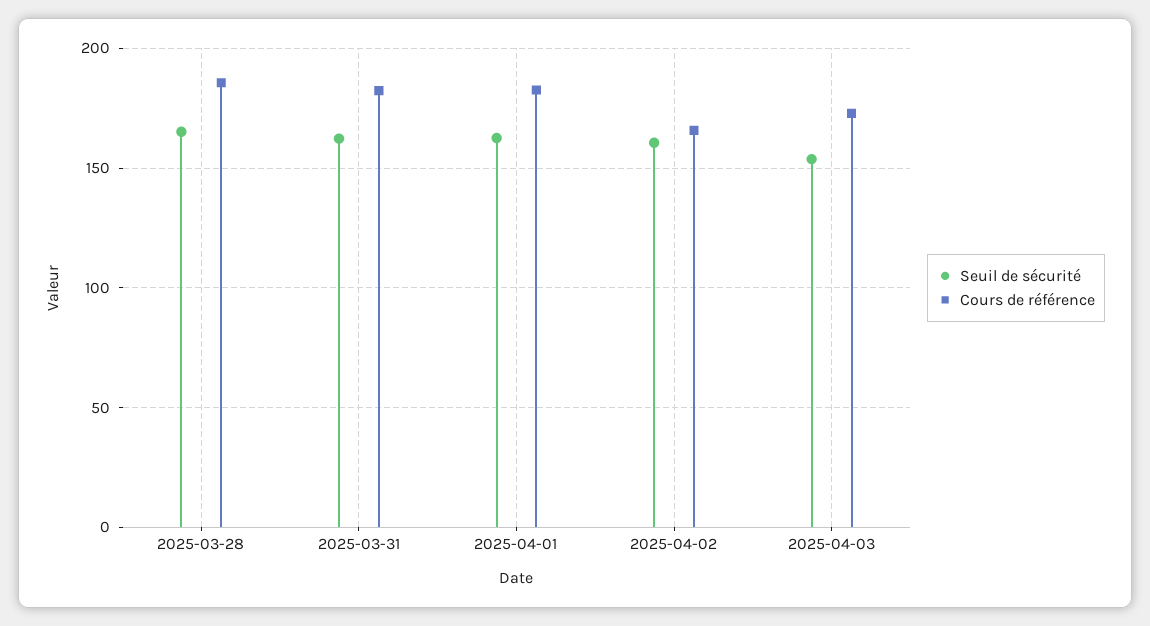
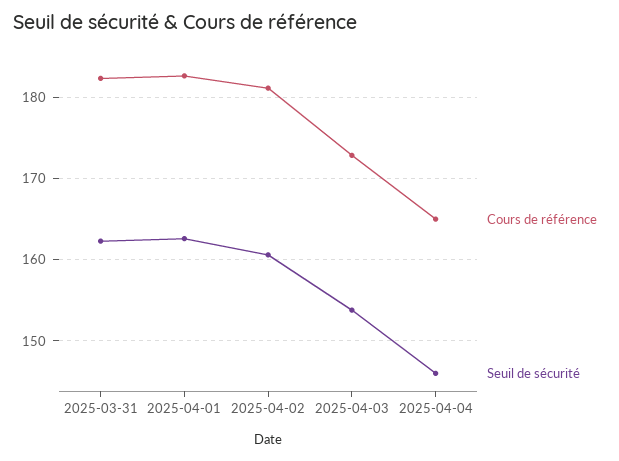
Seuil de sécurité, 2025-03-28: 165 -> none
Cours de référence, 2025-03-28: 185 -> none
Cours de référence, 2025-04-02: 165 -> 181
Cours de référence, 2025-04-04: none -> 165
Seuil de sécurité, 2025-04-04: none -> 146

